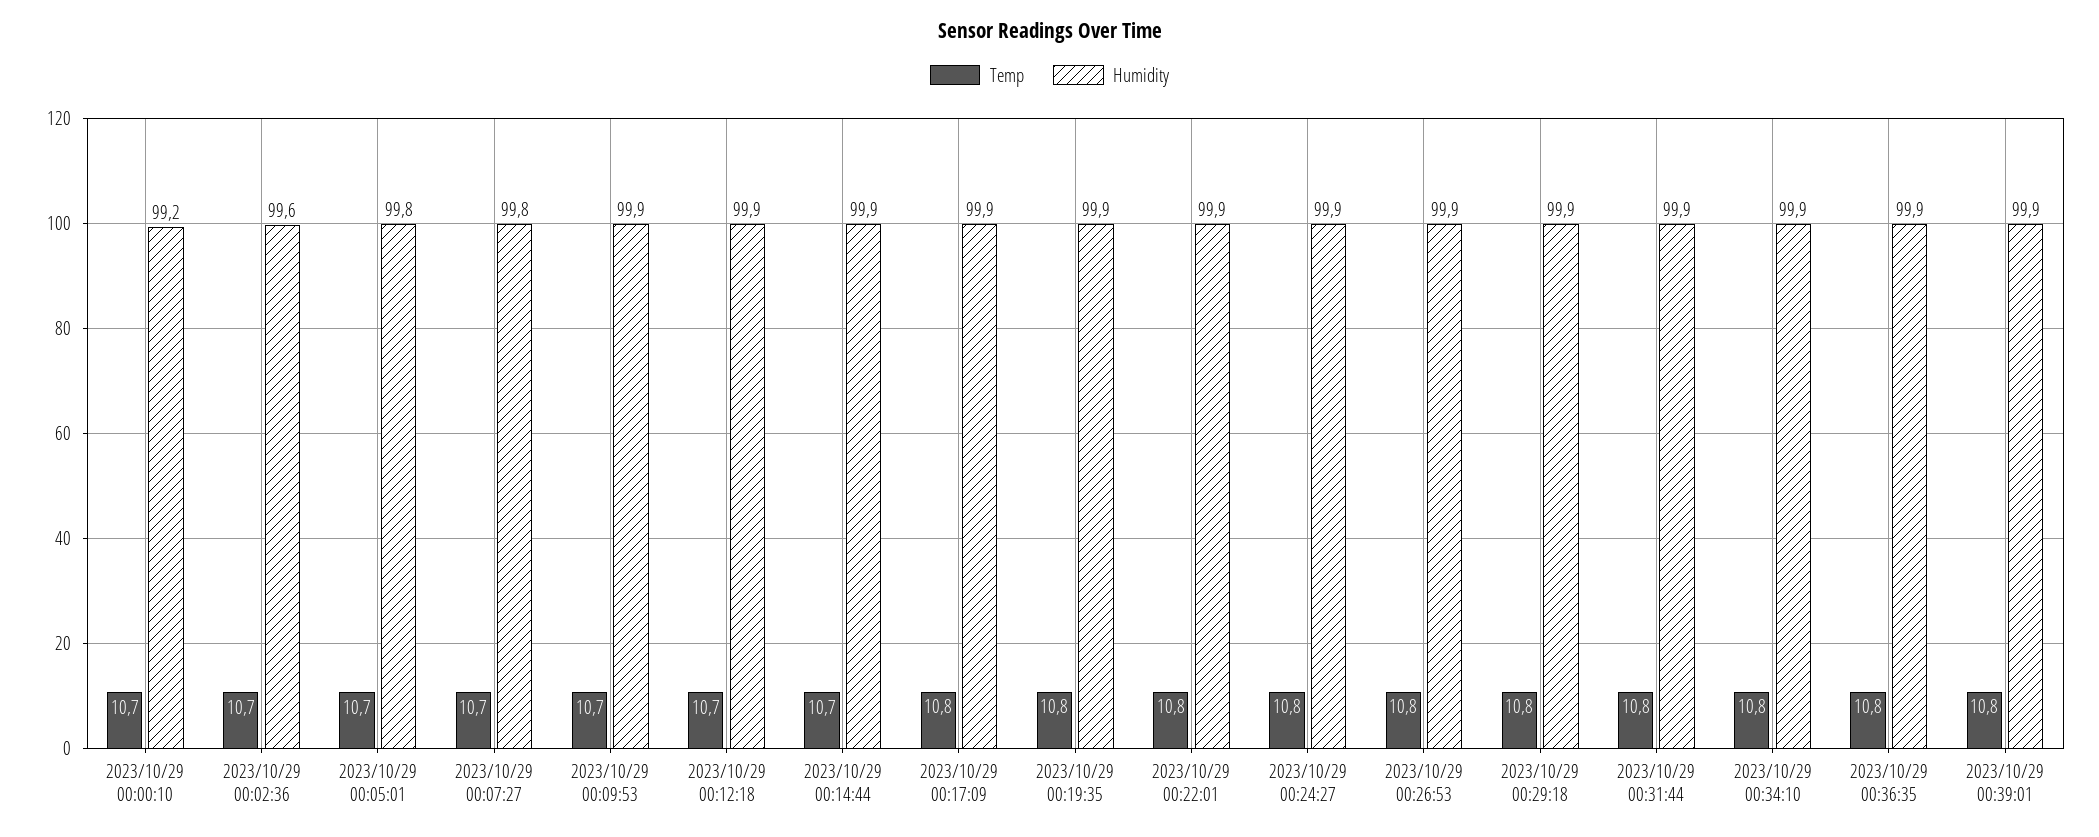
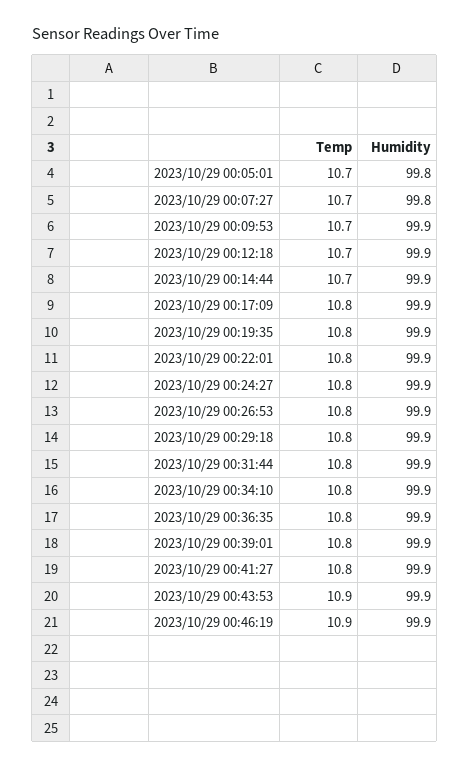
Temp, 2023/10/29 00:00:10: 10.7 -> none
Humidity, 2023/10/29 00:00:10: 99.2 -> none
Temp, 2023/10/29 00:02:36: 10.7 -> none
Humidity, 2023/10/29 00:02:36: 99.6 -> none
Temp, 2023/10/29 00:41:27: none -> 10.8
Humidity, 2023/10/29 00:41:27: none -> 99.9
Temp, 2023/10/29 00:43:53: none -> 10.9
Humidity, 2023/10/29 00:43:53: none -> 99.9
Temp, 2023/10/29 00:46:19: none -> 10.9
Humidity, 2023/10/29 00:46:19: none -> 99.9

